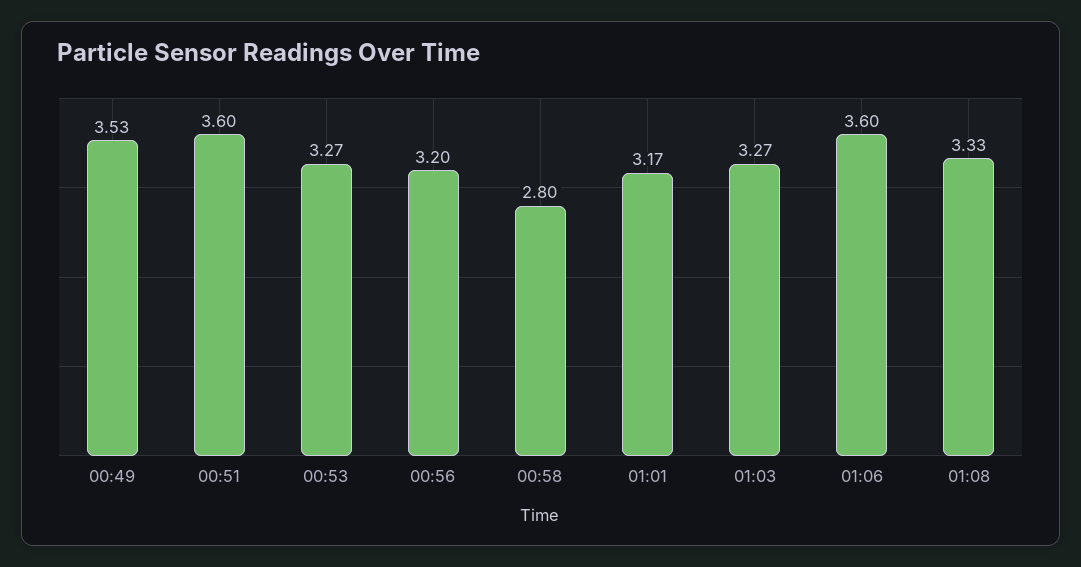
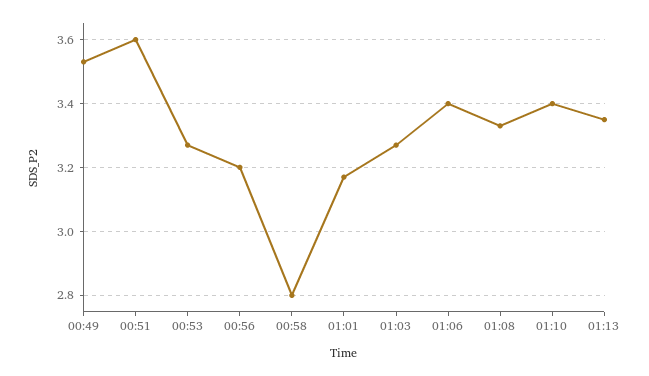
01:06: 3.6 -> 3.4
01:10: none -> 3.4
01:13: none -> 3.35

